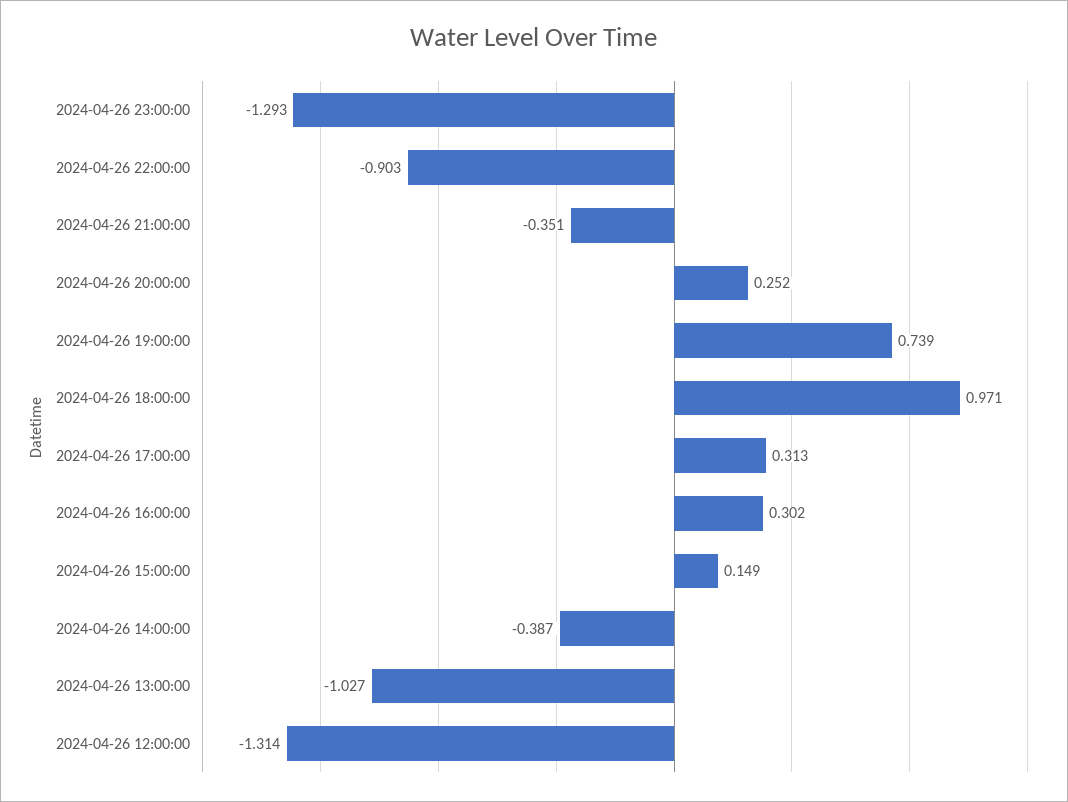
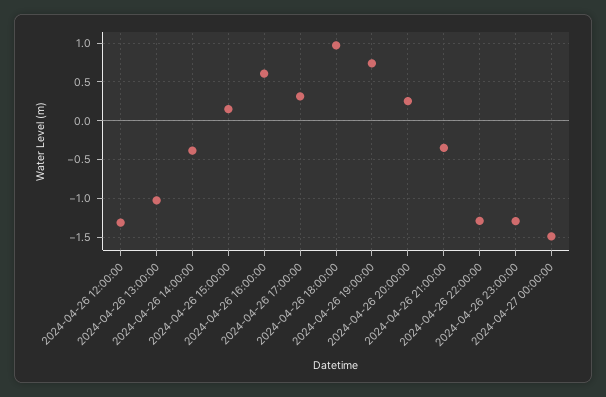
2024-04-26 22:00:00: -0.903 -> -1.3
2024-04-26 16:00:00: 0.302 -> 0.6
2024-04-27 00:00:00: none -> -1.5

